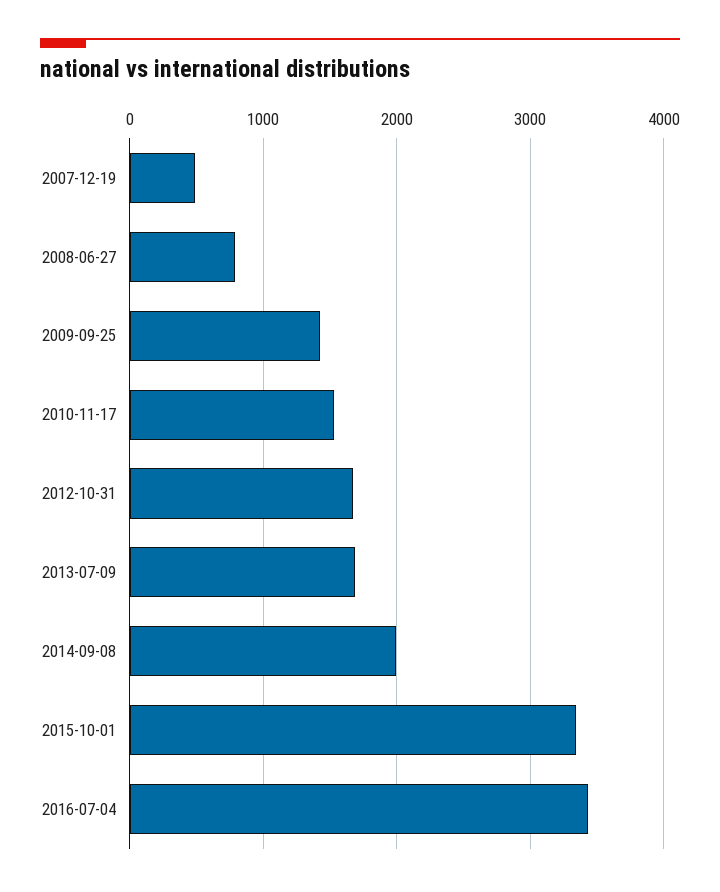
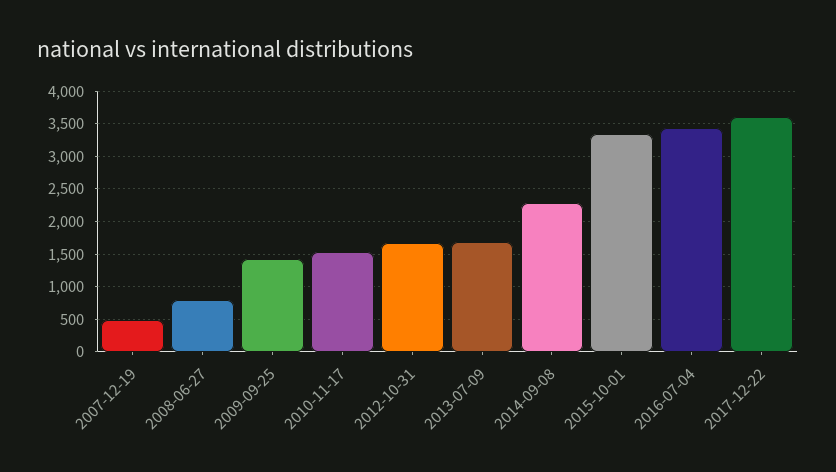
2014-09-08: 2000 -> 2300
2017-12-22: none -> 3600

